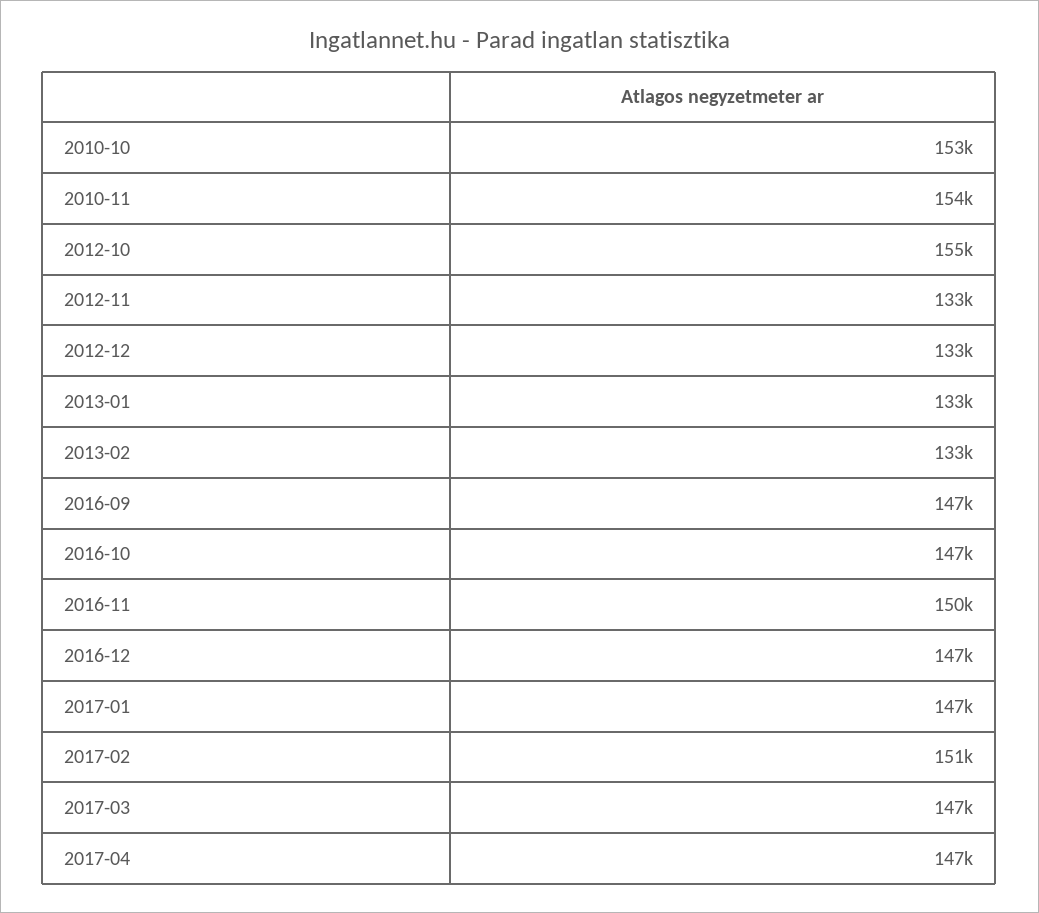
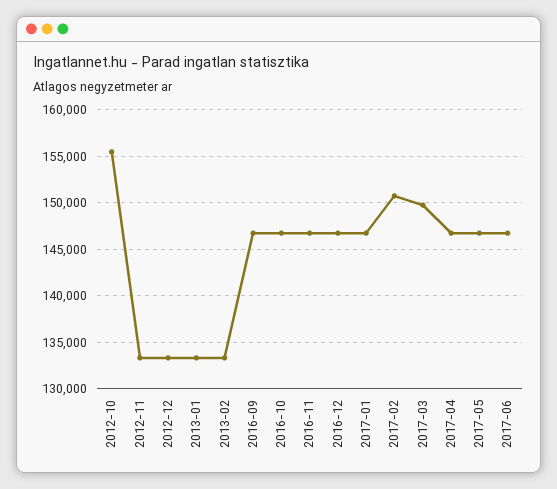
2010-10: 153000 -> none
2010-11: 154000 -> none
2016-11: 150000 -> 147000
2017-03: 147000 -> 150000
2017-05: none -> 147000
2017-06: none -> 147000

